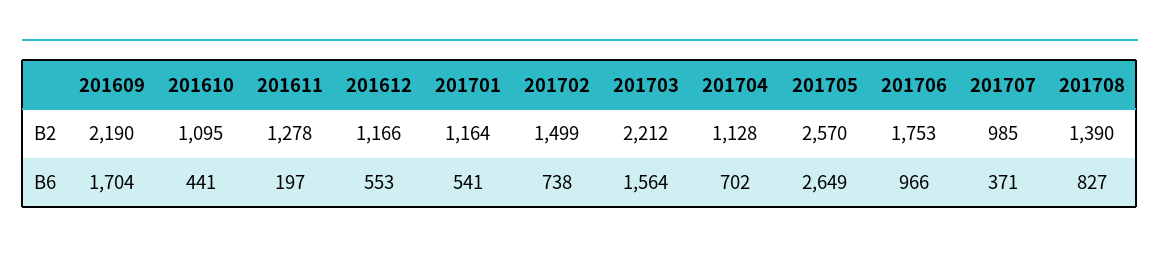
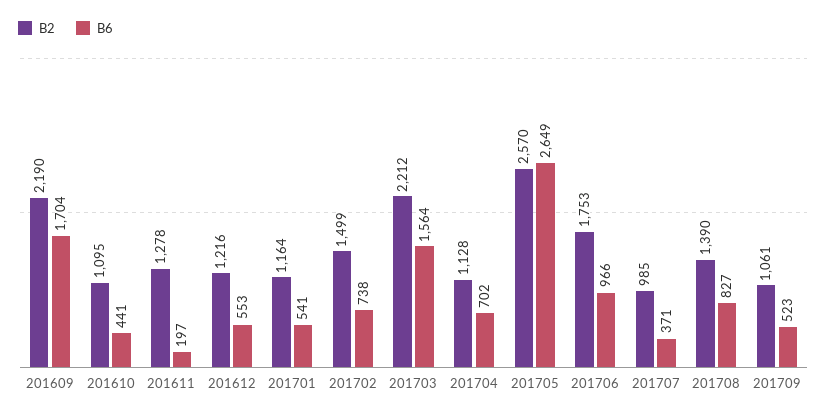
B2, 201612: 1166 -> 1216
B2, 201709: none -> 1061
B6, 201709: none -> 523

